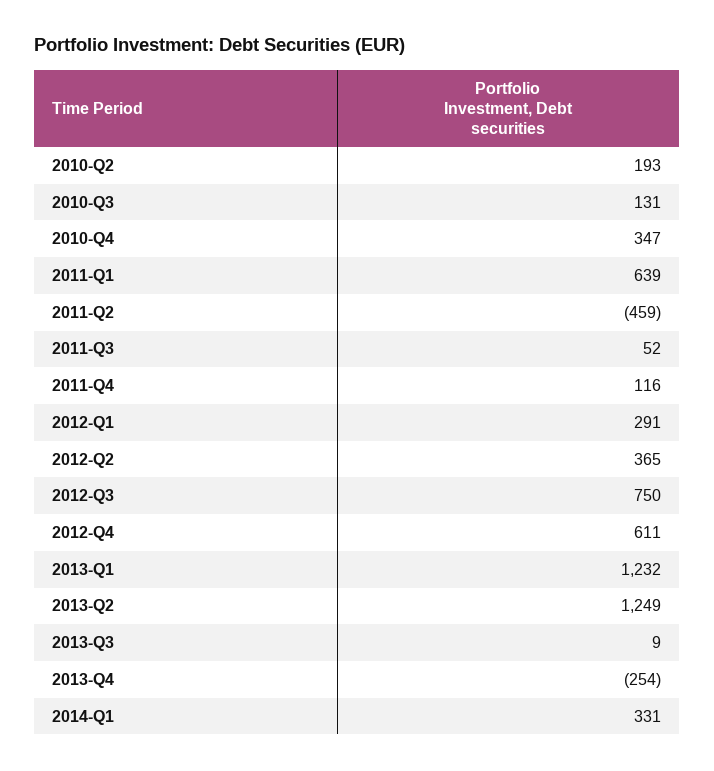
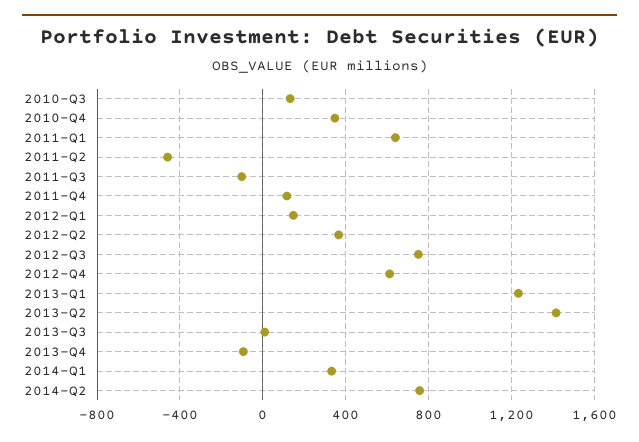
2010-Q2: 193 -> none
2011-Q3: 52 -> -100
2012-Q1: 291 -> 150
2013-Q2: 1249 -> 1400
2013-Q4: -254 -> -100
2014-Q2: none -> 750

